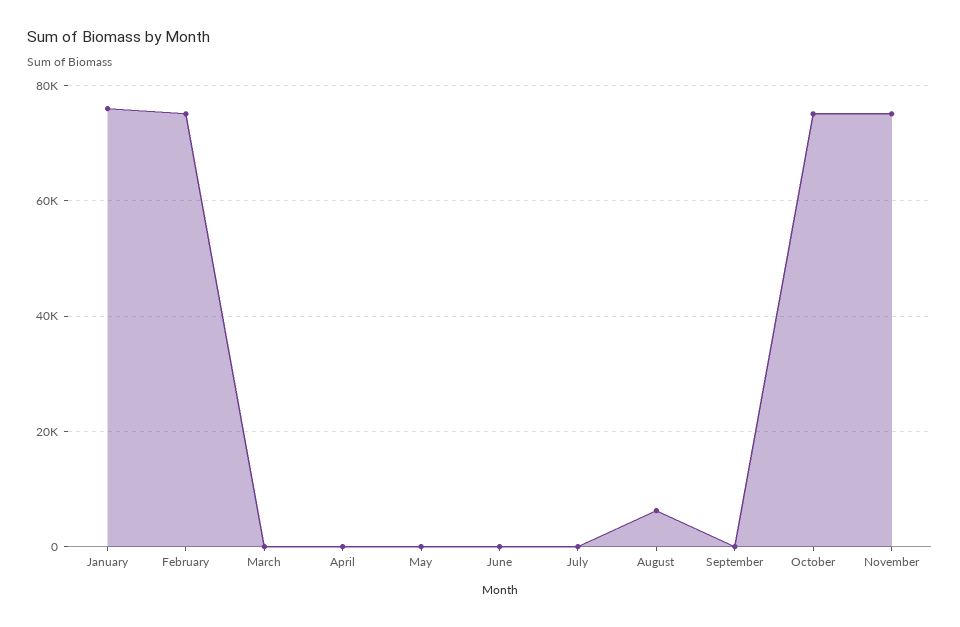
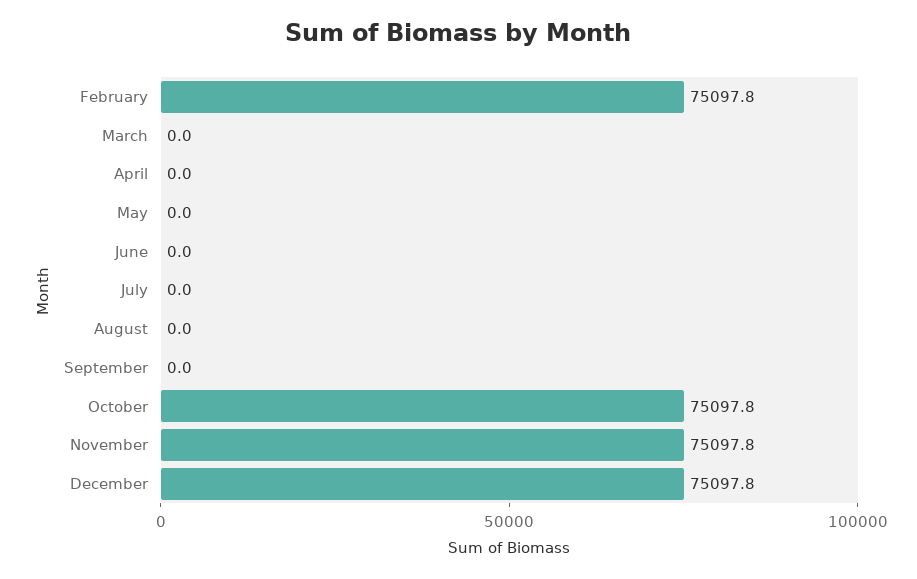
January: 76000 -> none
August: 6000 -> 0
December: none -> 75097.8

